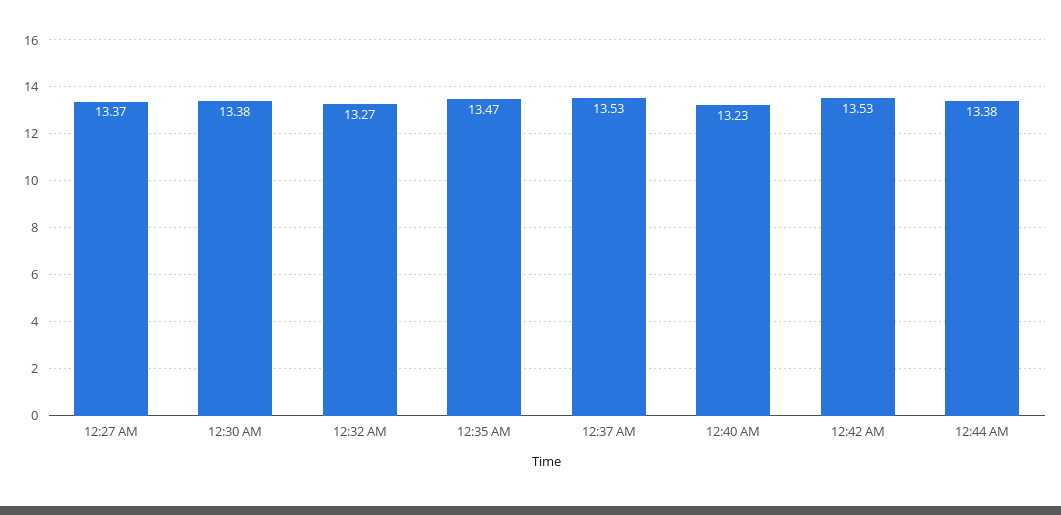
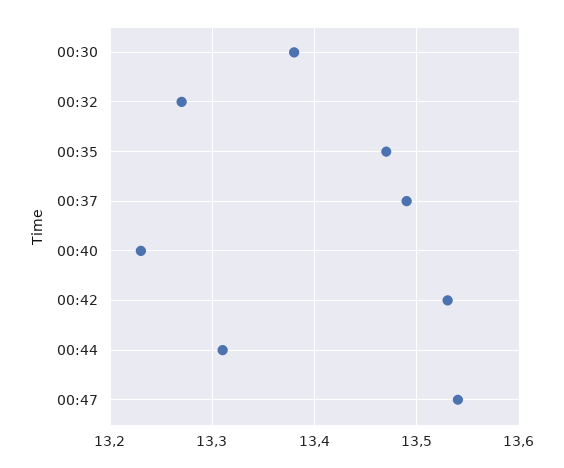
12:27 AM: 13.37 -> none
12:37 AM: 13.53 -> 13.49
12:44 AM: 13.38 -> 13.31
00:47: none -> 13.54

